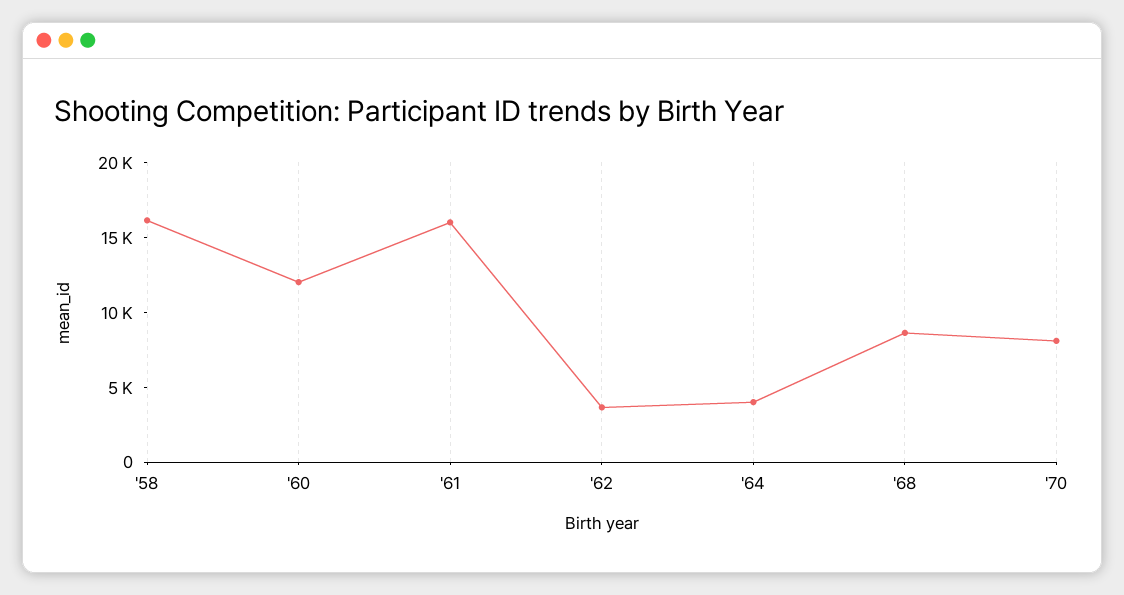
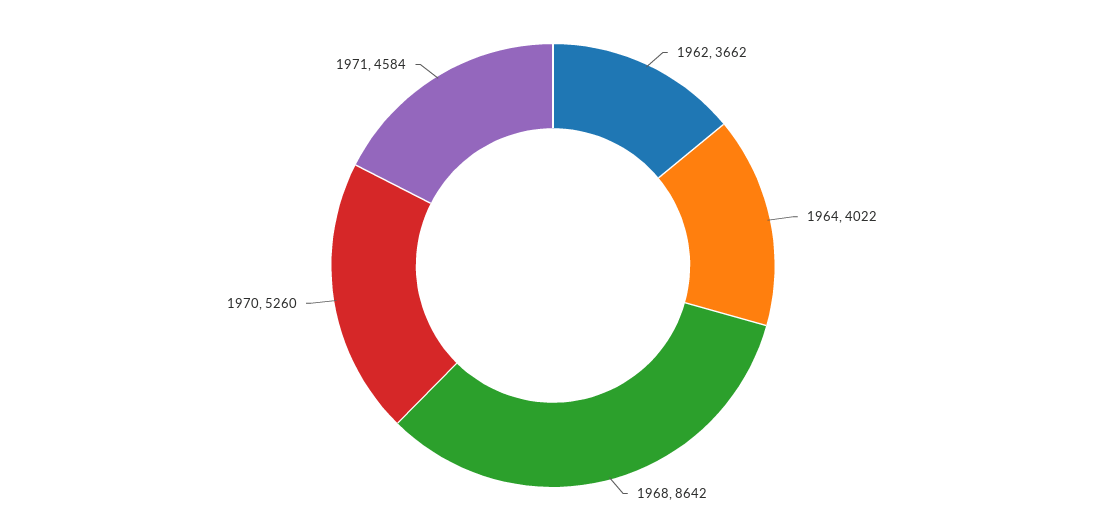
'58: 16000 -> none
'60: 12000 -> none
'61: 16000 -> none
'70: 8000 -> 5260
1971: none -> 4584

